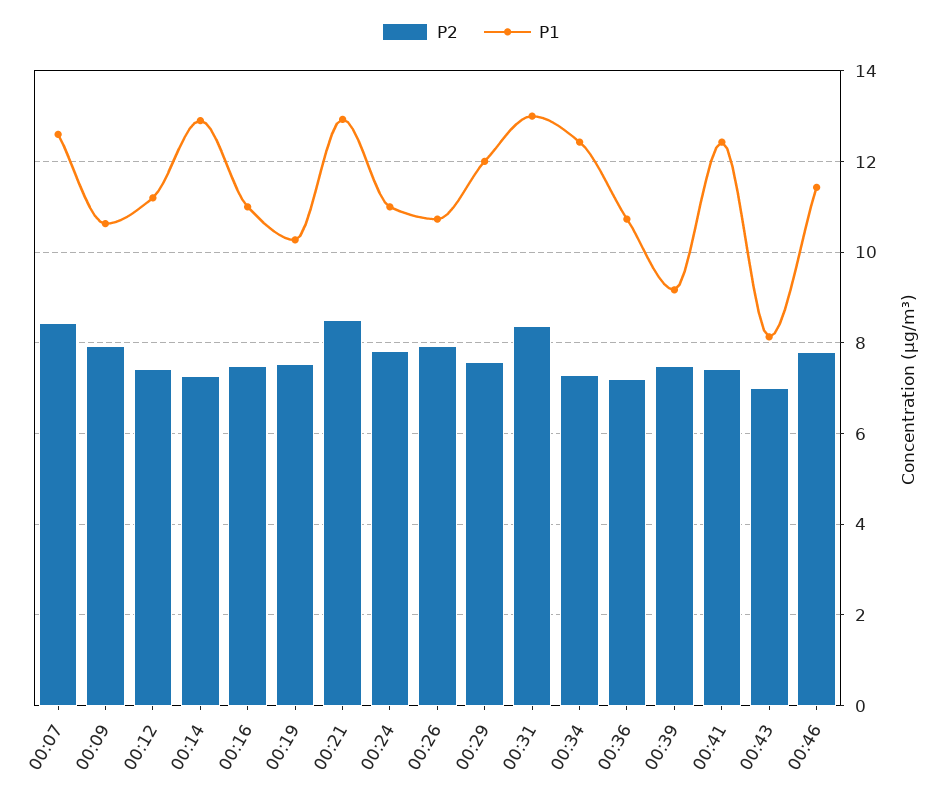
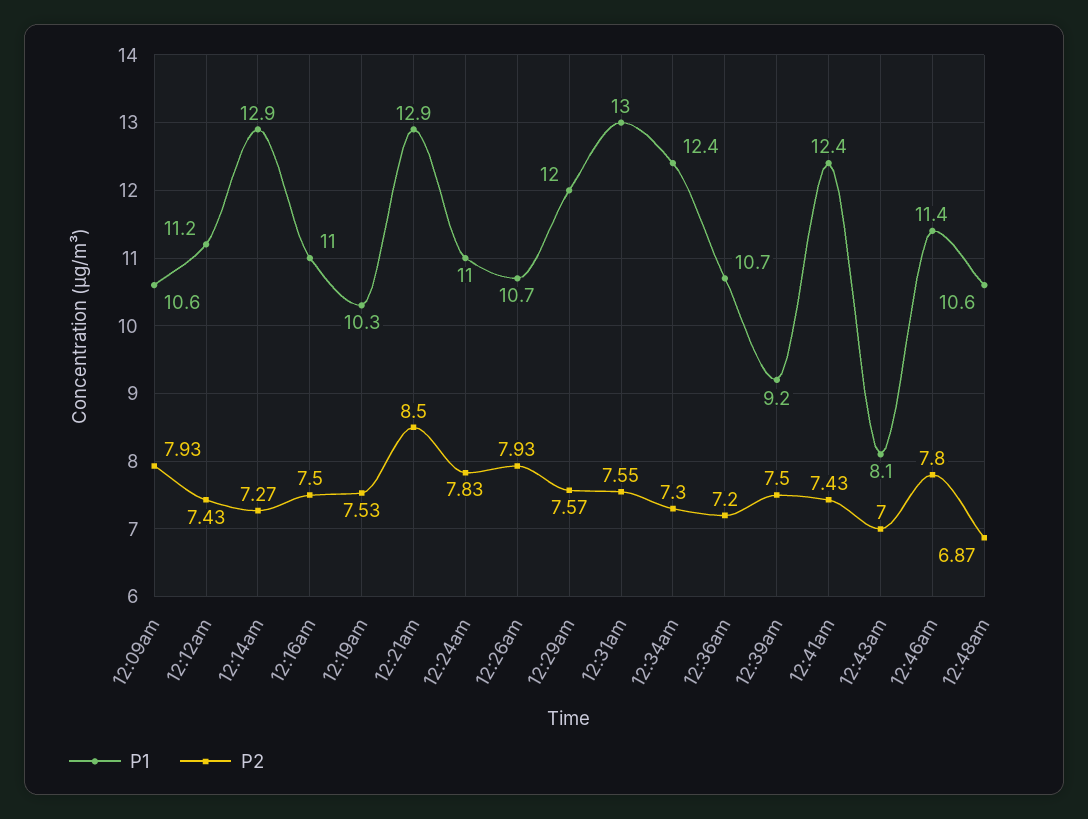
P2, 00:07: 8.4 -> none
P1, 00:07: 12.6 -> none
P2, 00:31: 8.4 -> 7.55
P1, 12:48am: none -> 10.6
P2, 12:48am: none -> 6.87

